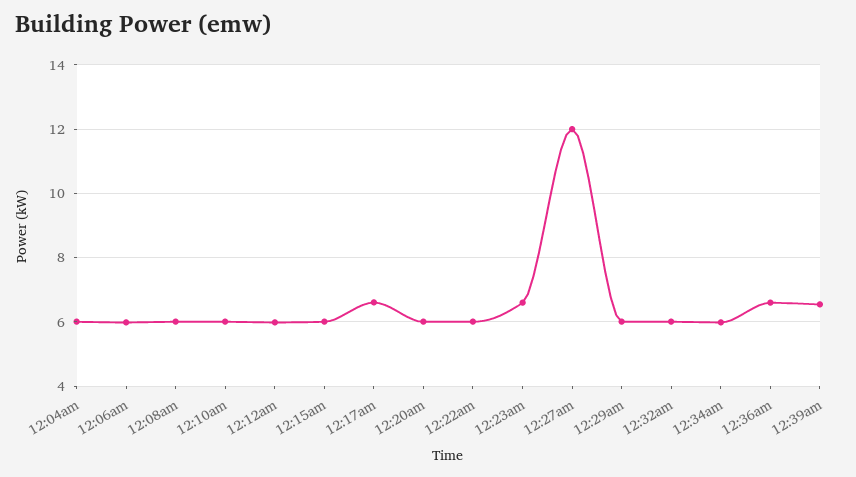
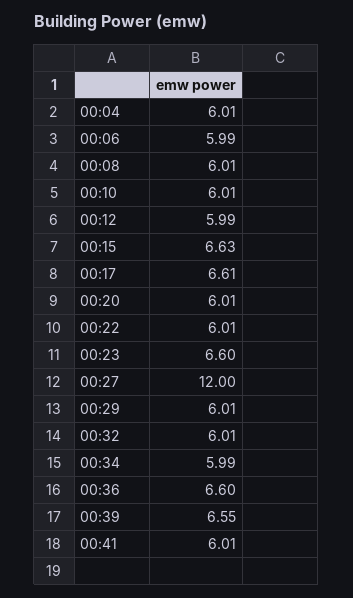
12:15am: 6 -> 6.63
00:41: none -> 6.01

